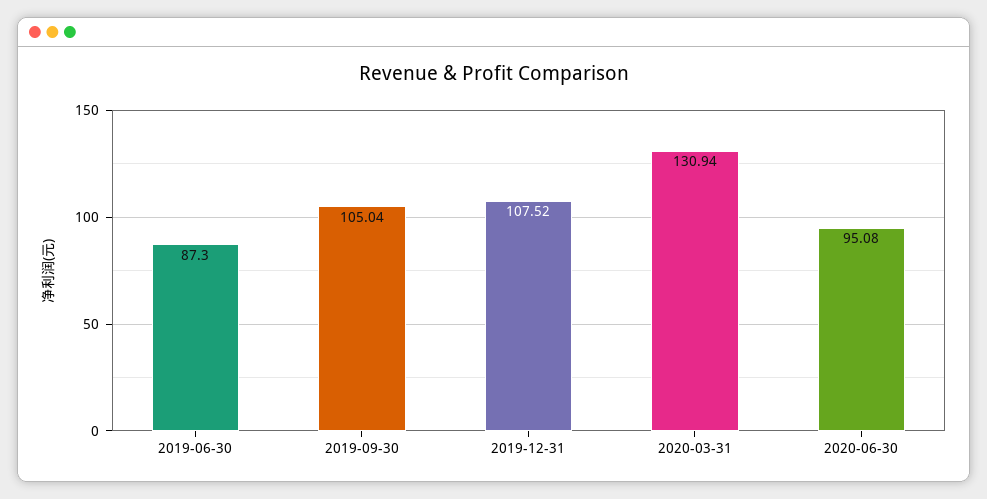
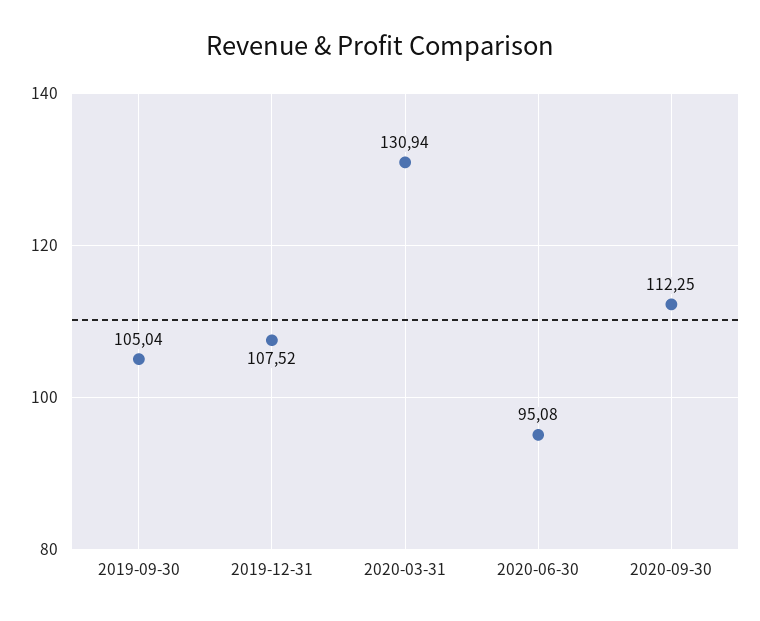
2019-06-30: 87.3 -> none
2020-09-30: none -> 112.25

